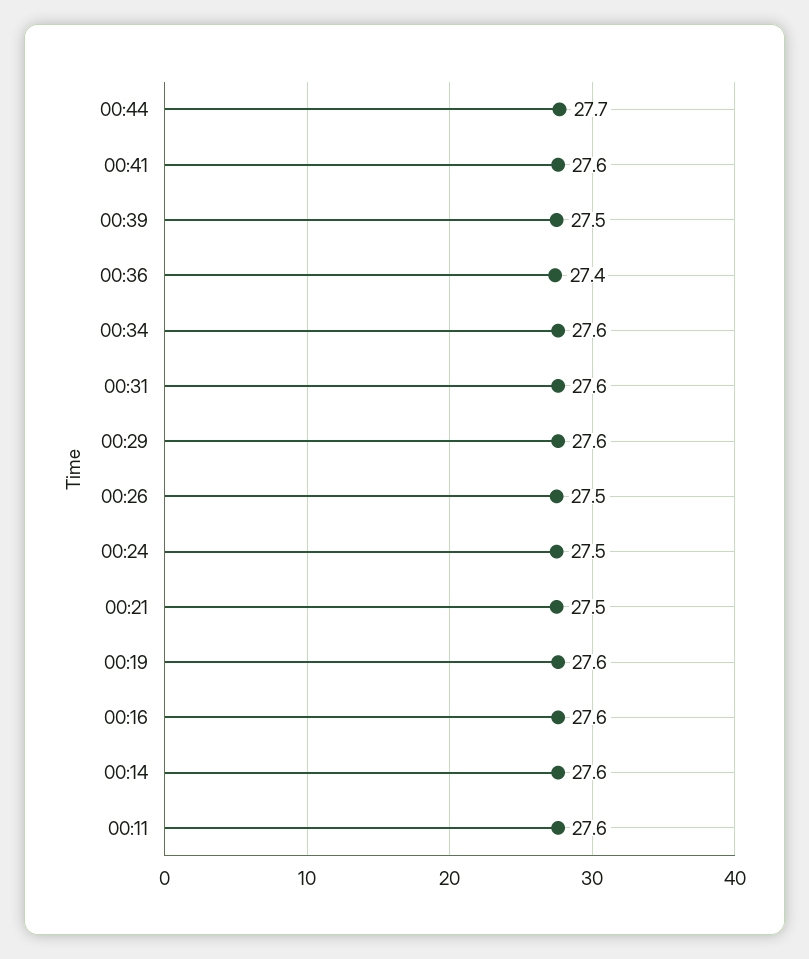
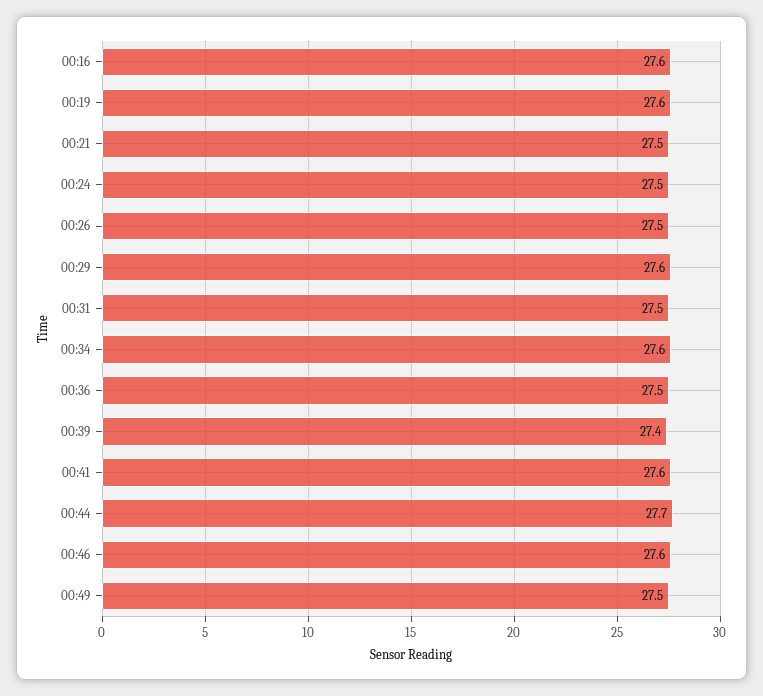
00:39: 27.5 -> 27.4
00:36: 27.4 -> 27.5
00:31: 27.6 -> 27.5
00:14: 27.6 -> none
00:11: 27.6 -> none
00:46: none -> 27.6
00:49: none -> 27.5

